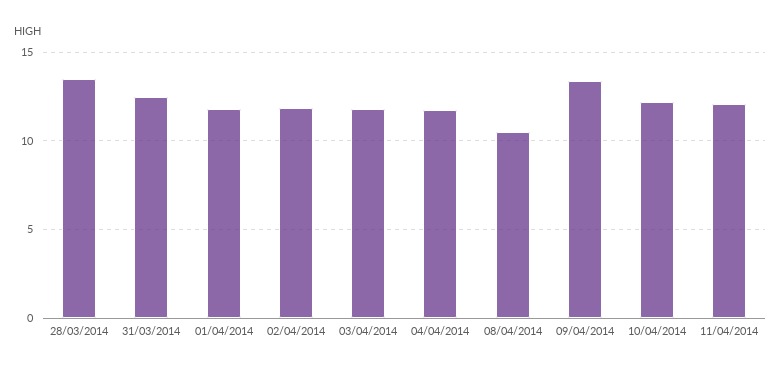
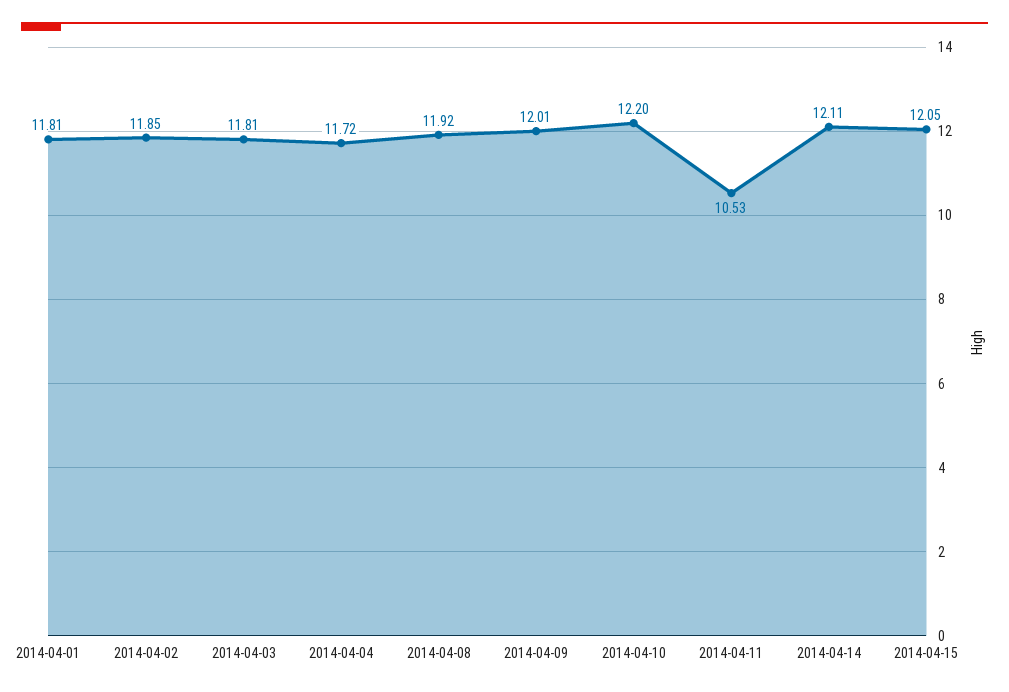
28/03/2014: 13.5 -> none
31/03/2014: 12.5 -> none
08/04/2014: 10.5 -> 11.92
09/04/2014: 13.5 -> 12.01
11/04/2014: 12 -> 10.53
2014-04-14: none -> 12.11
2014-04-15: none -> 12.05

